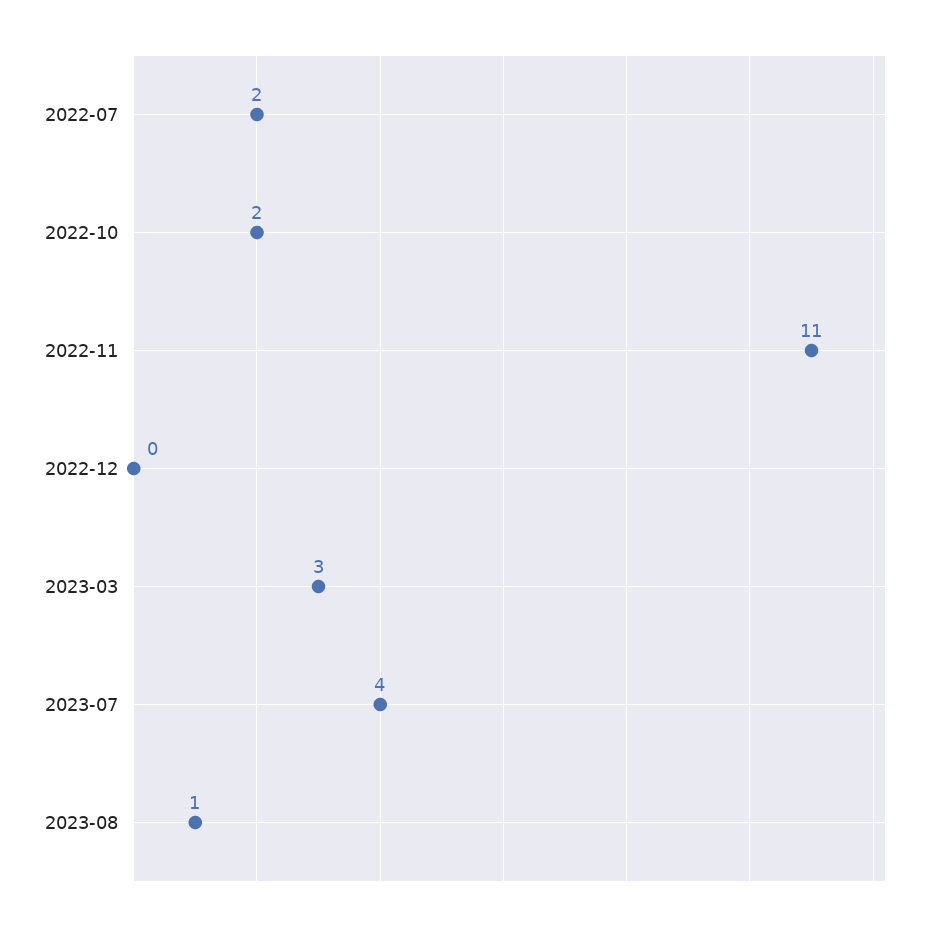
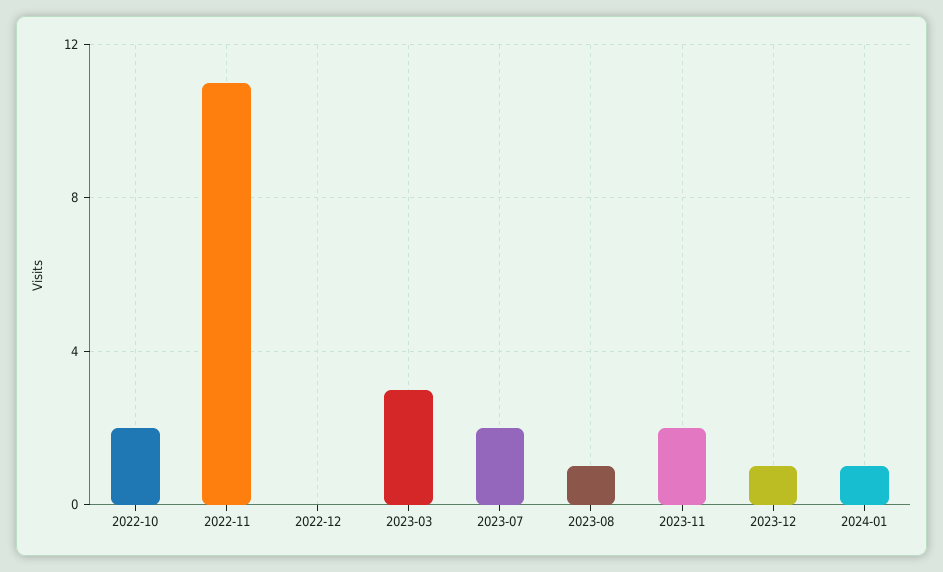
2022-07: 2 -> none
2023-07: 4 -> 2
2023-11: none -> 2
2023-12: none -> 1
2024-01: none -> 1

